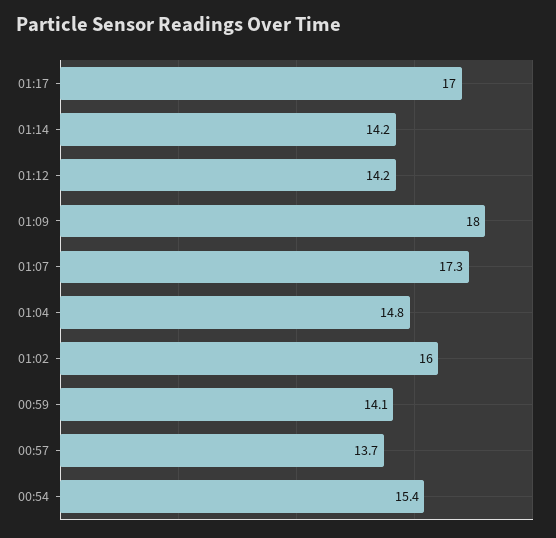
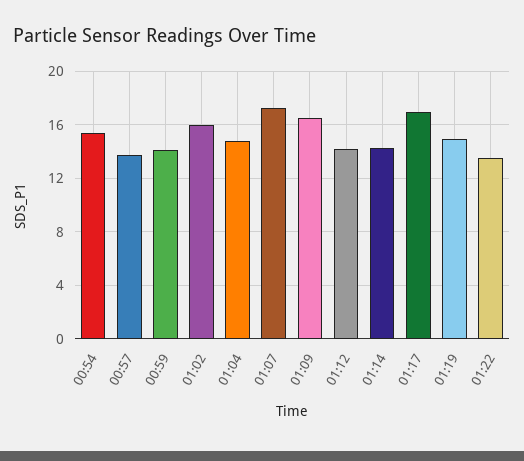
01:09: 18 -> 16.5
01:19: none -> 15
01:22: none -> 13.5

